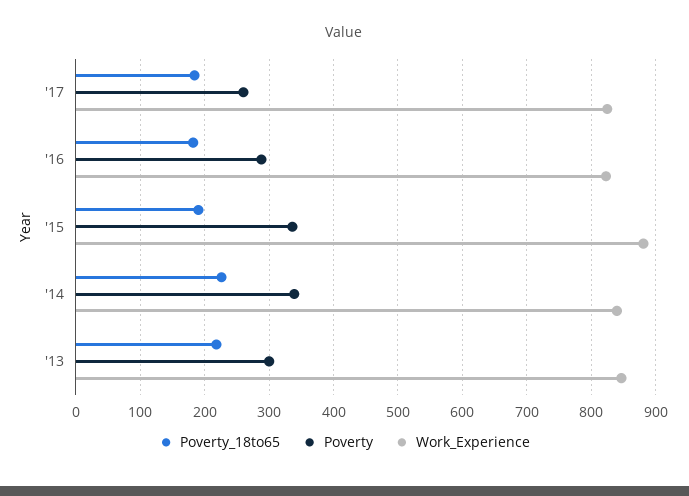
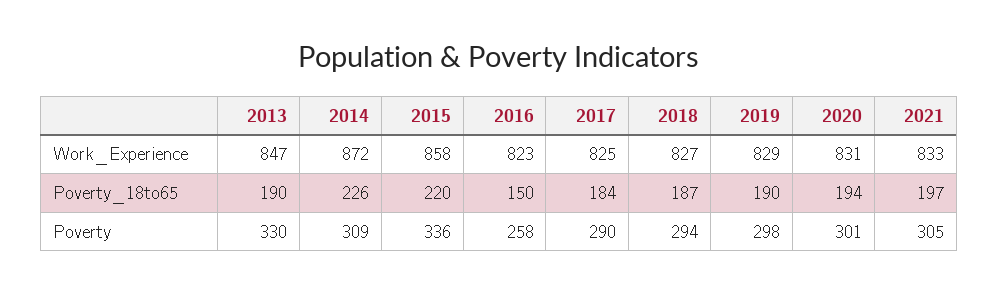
Poverty, '17: 260 -> 290
Poverty_18to65, '16: 180 -> 150
Poverty, '16: 290 -> 258
Poverty_18to65, '15: 190 -> 220
Work_Experience, '15: 880 -> 858
Poverty, '14: 340 -> 309
Work_Experience, '14: 840 -> 872
Poverty_18to65, '13: 220 -> 190
Poverty, '13: 300 -> 330
Work_Experience, 2018: none -> 827
Work_Experience, 2019: none -> 829
Work_Experience, 2020: none -> 831
Work_Experience, 2021: none -> 833
Poverty_18to65, 2018: none -> 187
Poverty_18to65, 2019: none -> 190
Poverty_18to65, 2020: none -> 194
Poverty_18to65, 2021: none -> 197
Poverty, 2018: none -> 294
Poverty, 2019: none -> 298
Poverty, 2020: none -> 301
Poverty, 2021: none -> 305

